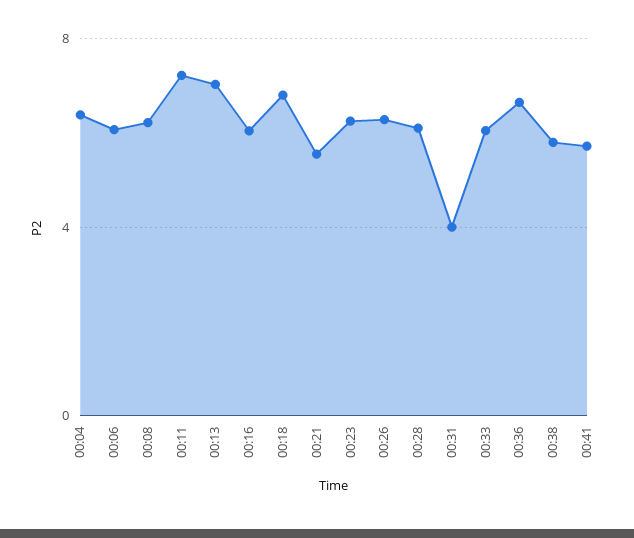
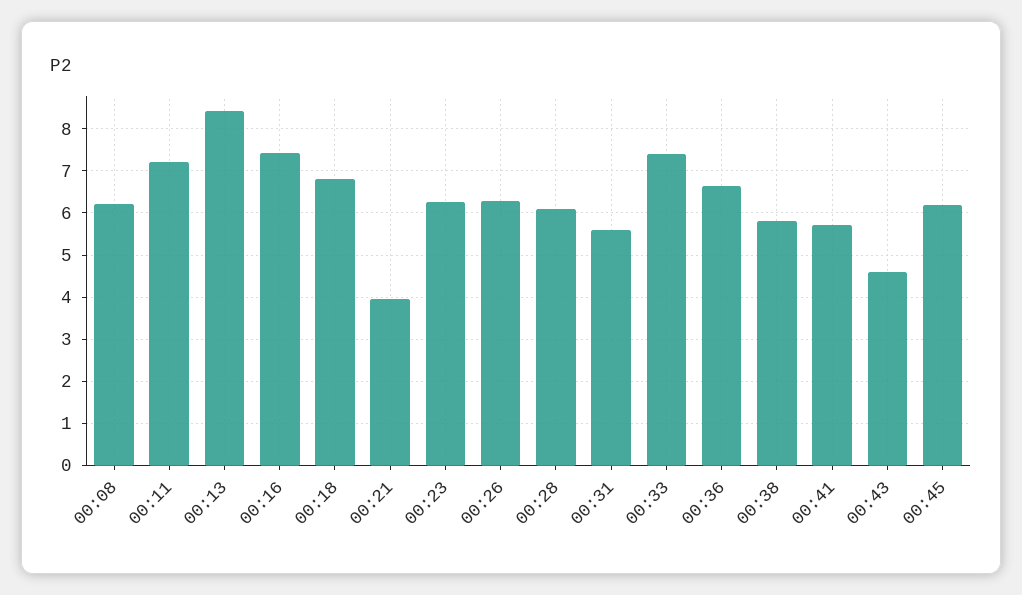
00:04: 6.5 -> none
00:06: 6 -> none
00:13: 7 -> 8.4
00:16: 6 -> 7.4
00:21: 5.5 -> 4
00:31: 4 -> 5.6
00:33: 6 -> 7.4
00:43: none -> 4.6
00:45: none -> 6.2

